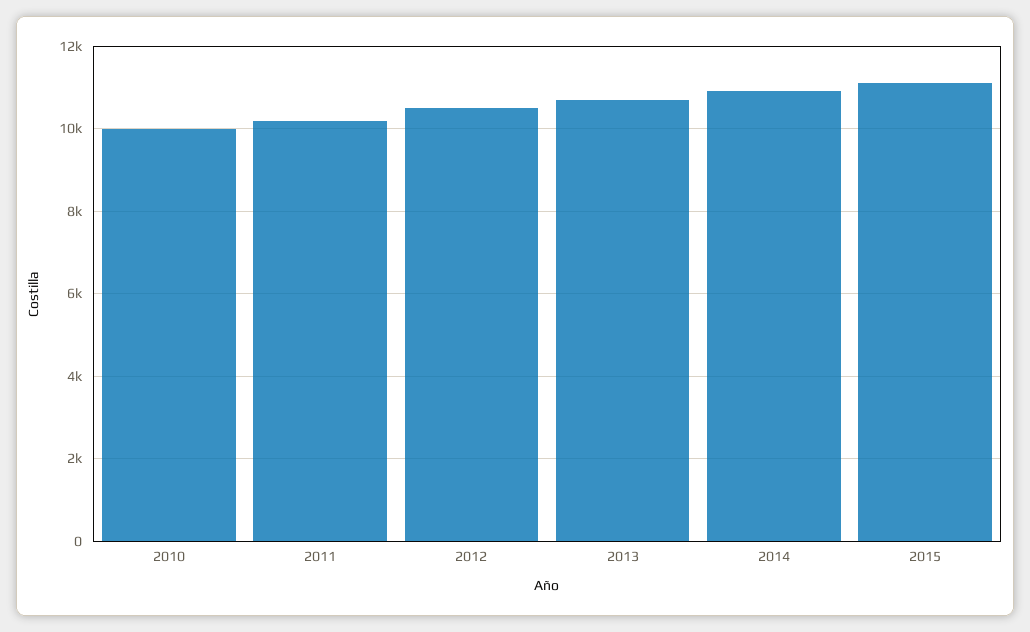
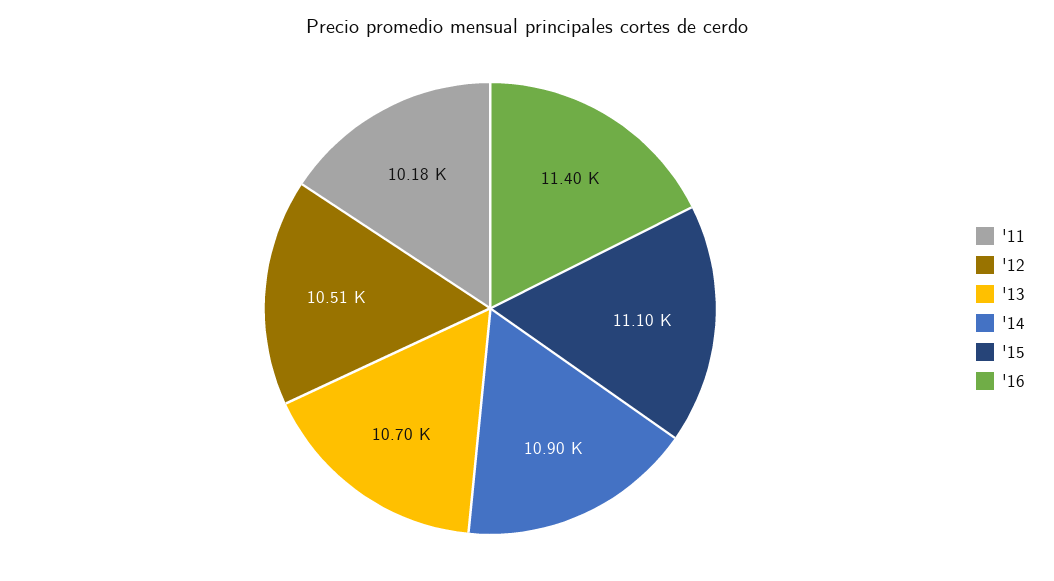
2010: 10000 -> none
'16: none -> 11400

